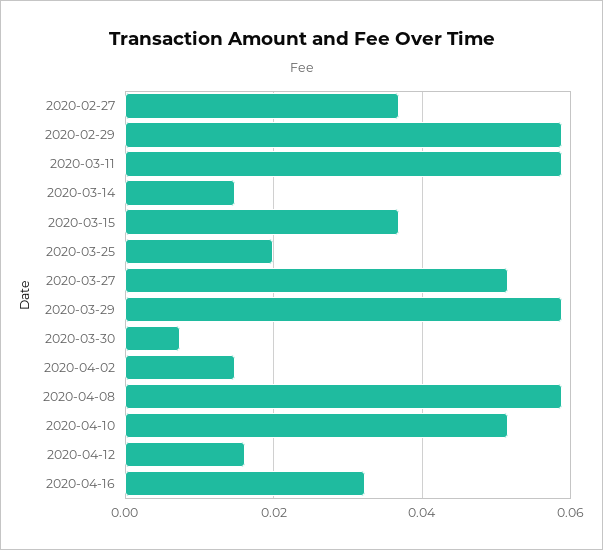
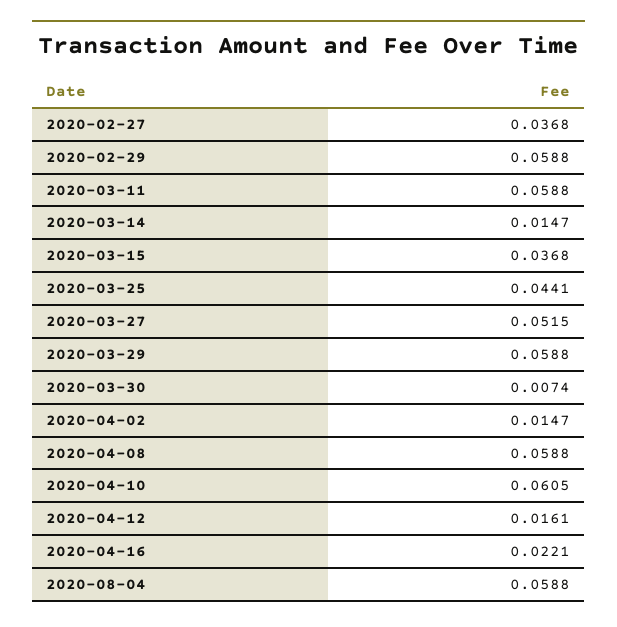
2020-03-25: 0.02 -> 0.0441
2020-04-10: 0.052 -> 0.0605
2020-04-16: 0.032 -> 0.0221
2020-08-04: none -> 0.0588

